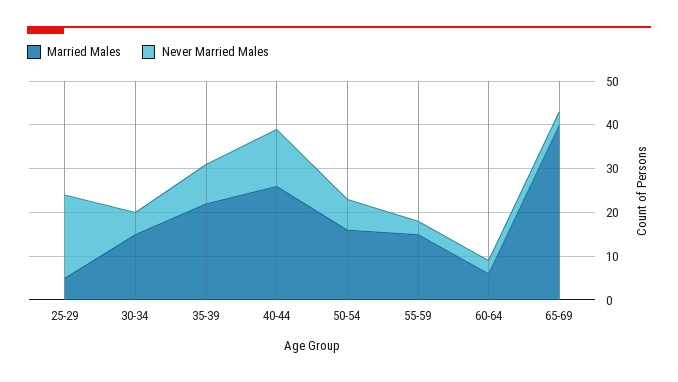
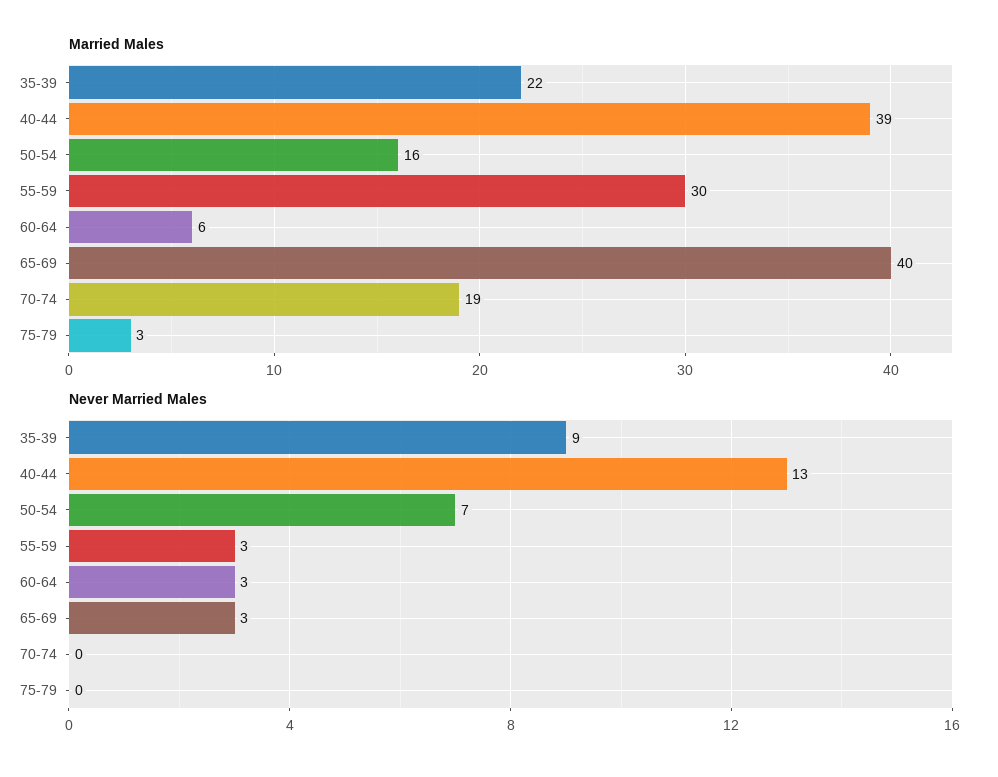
Married Males, 25-29: 5 -> none
Never Married Males, 25-29: 20 -> none
Married Males, 30-34: 15 -> none
Never Married Males, 30-34: 5 -> none
Married Males, 40-44: 25 -> 39
Married Males, 55-59: 15 -> 30
Married Males, 70-74: none -> 19
Married Males, 75-79: none -> 3
Never Married Males, 70-74: none -> 0
Never Married Males, 75-79: none -> 0

